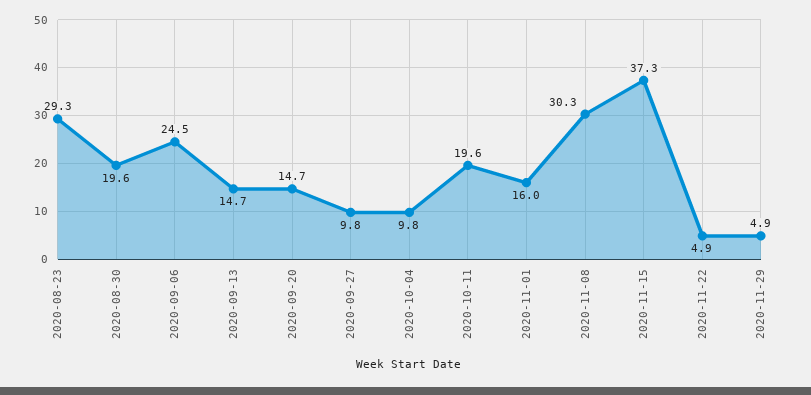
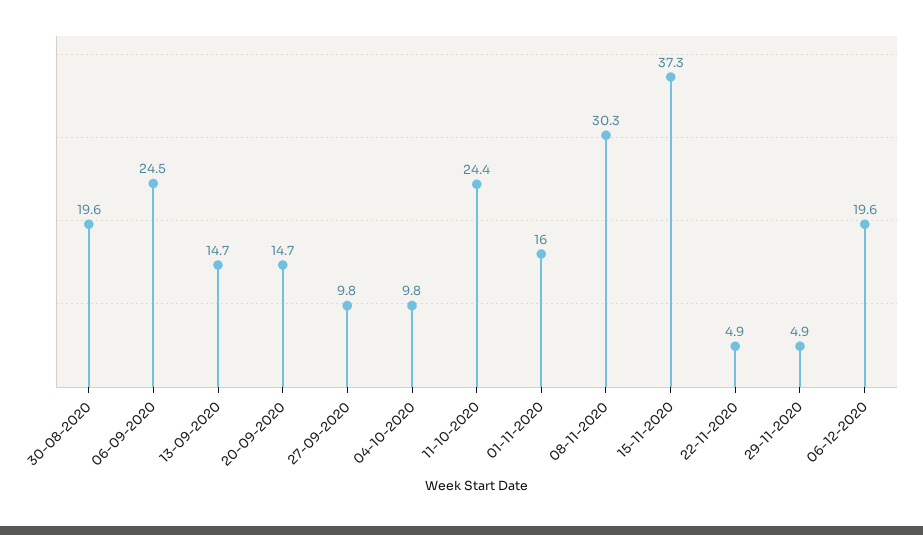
2020-08-23: 29.3 -> none
2020-10-11: 19.6 -> 24.4
06-12-2020: none -> 19.6

